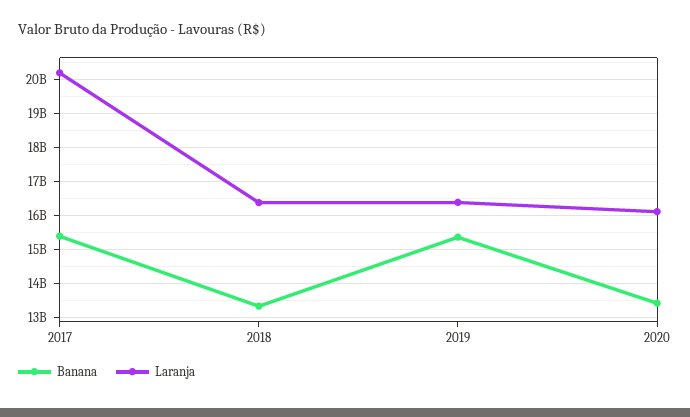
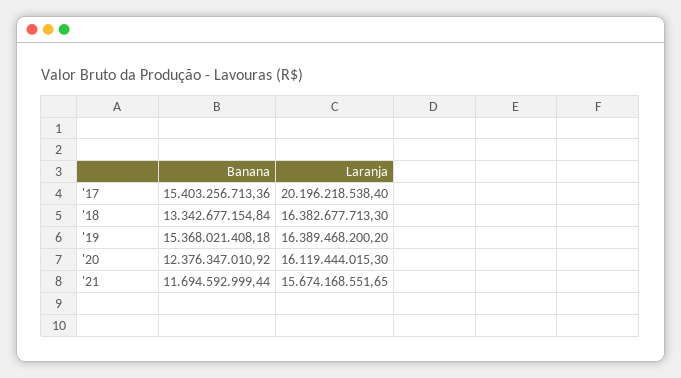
Banana, 2020: 13400000000 -> 12376347010.92
Banana, '21: none -> 11694592999.44
Laranja, '21: none -> 15674168551.65

